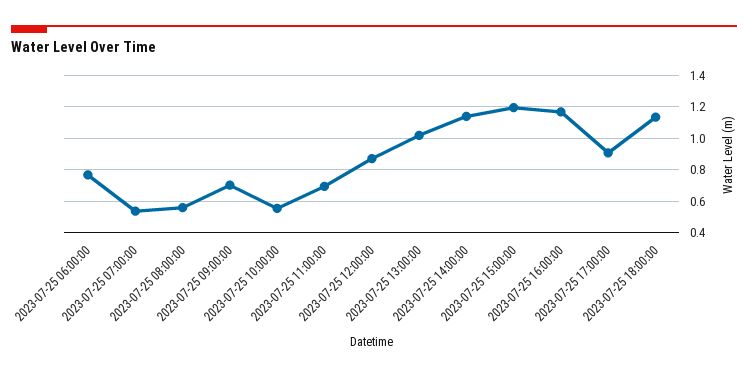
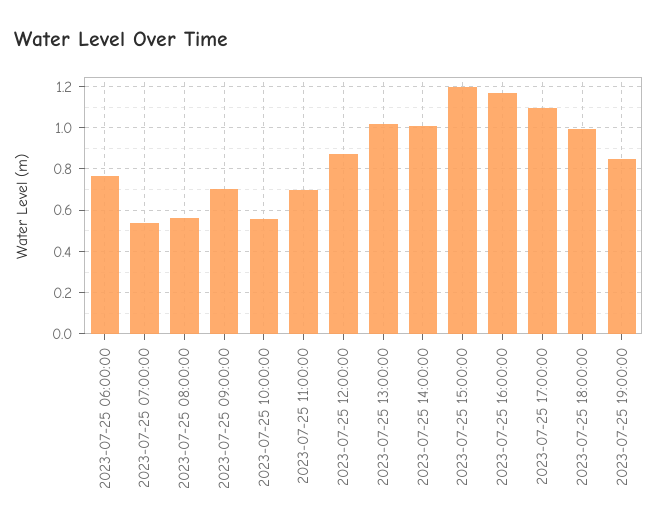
2023-07-25 14:00:00: 1.15 -> 1
2023-07-25 17:00:00: 0.9 -> 1.1
2023-07-25 18:00:00: 1.15 -> 1
2023-07-25 19:00:00: none -> 0.85

